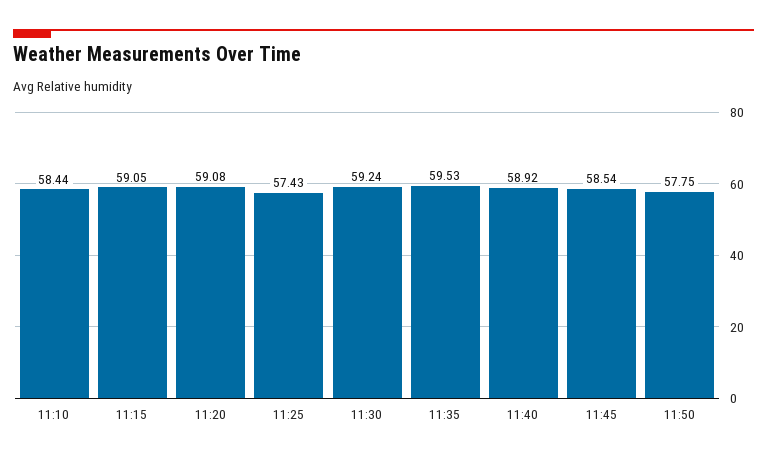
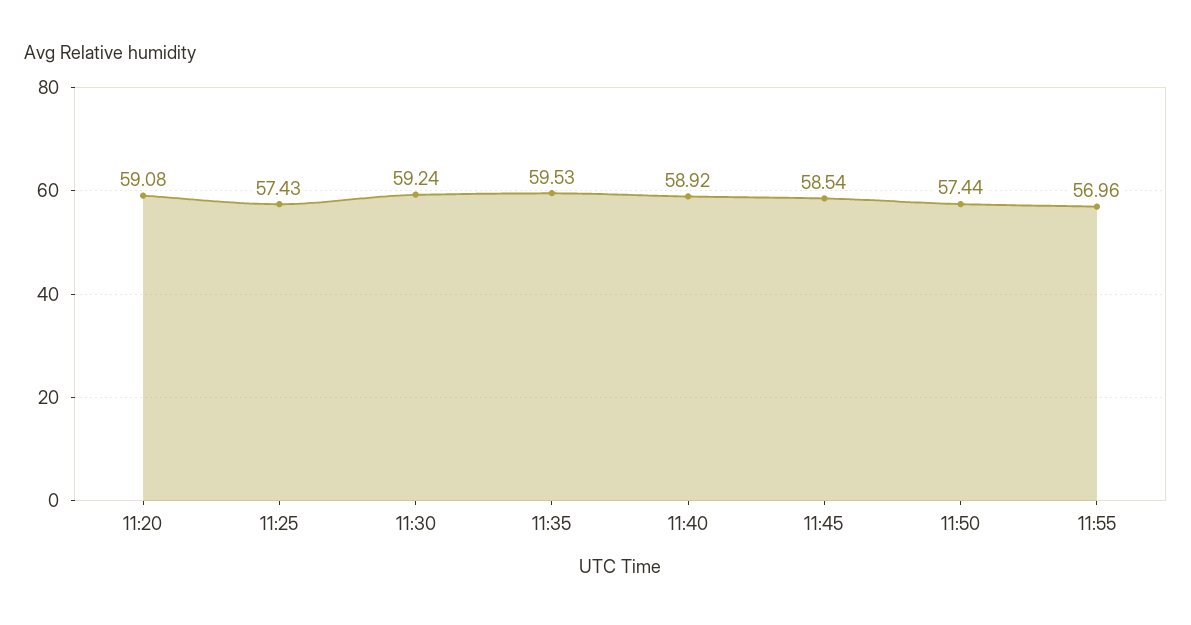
11:10: 58.44 -> none
11:15: 59.05 -> none
11:50: 57.75 -> 57.44
11:55: none -> 56.96

